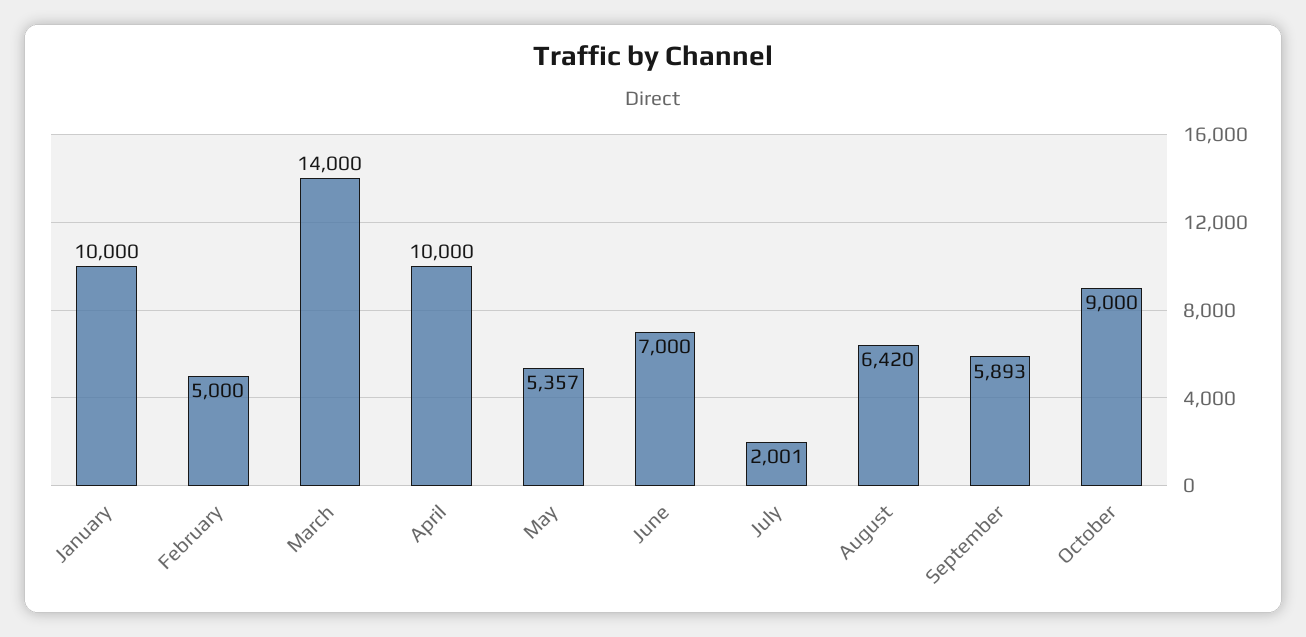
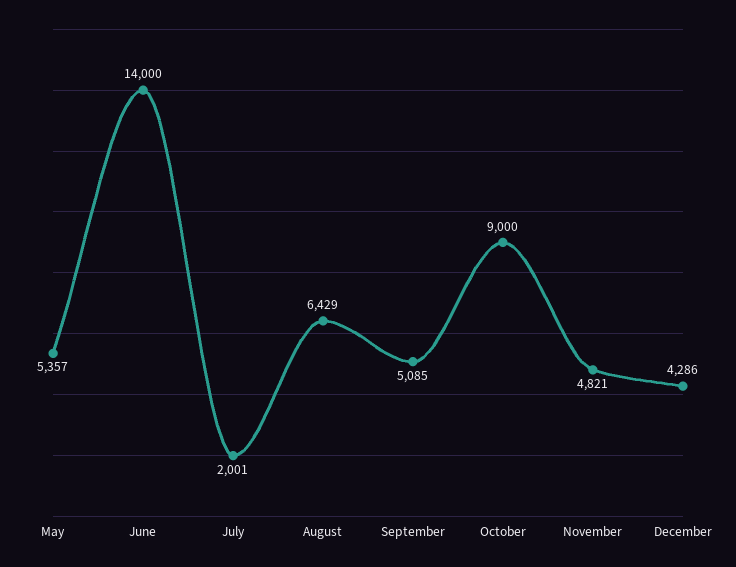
January: 10000 -> none
February: 5000 -> none
March: 14000 -> none
April: 10000 -> none
June: 7000 -> 14000
August: 6420 -> 6429
September: 5893 -> 5085
November: none -> 4821
December: none -> 4286

